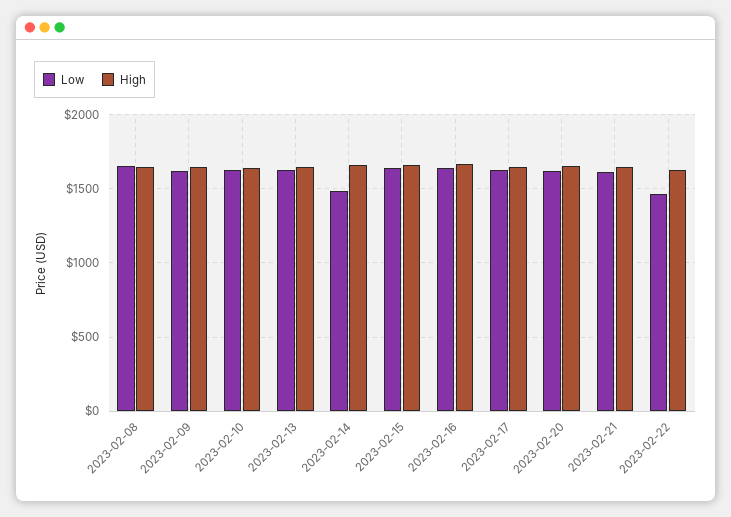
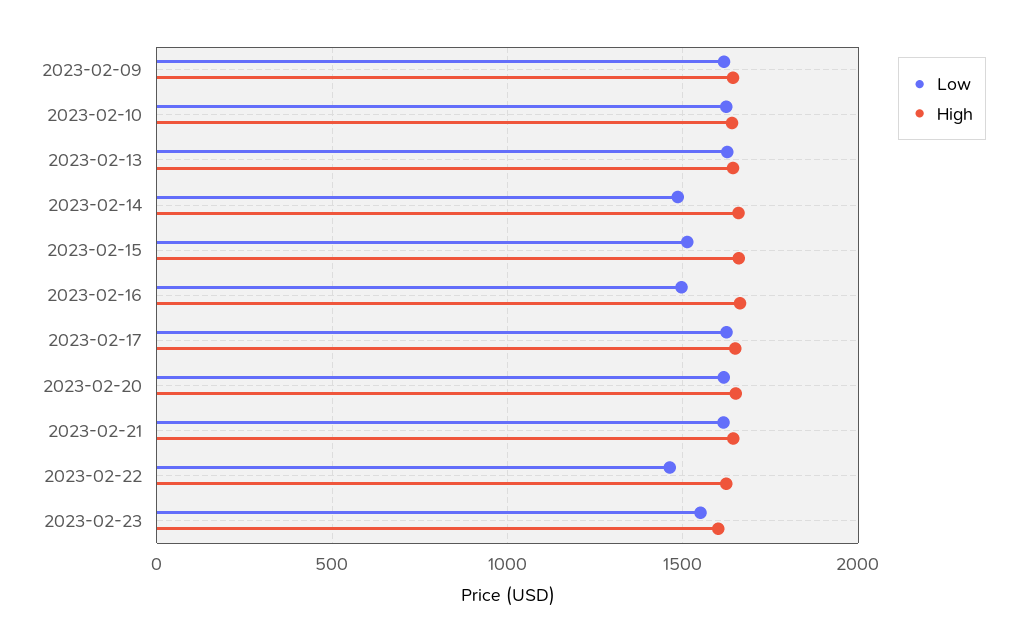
Low, 2023-02-08: 1650 -> none
High, 2023-02-08: 1650 -> none
Low, 2023-02-15: 1650 -> 1500
Low, 2023-02-16: 1650 -> 1500
Low, 2023-02-23: none -> 1550
High, 2023-02-23: none -> 1600

